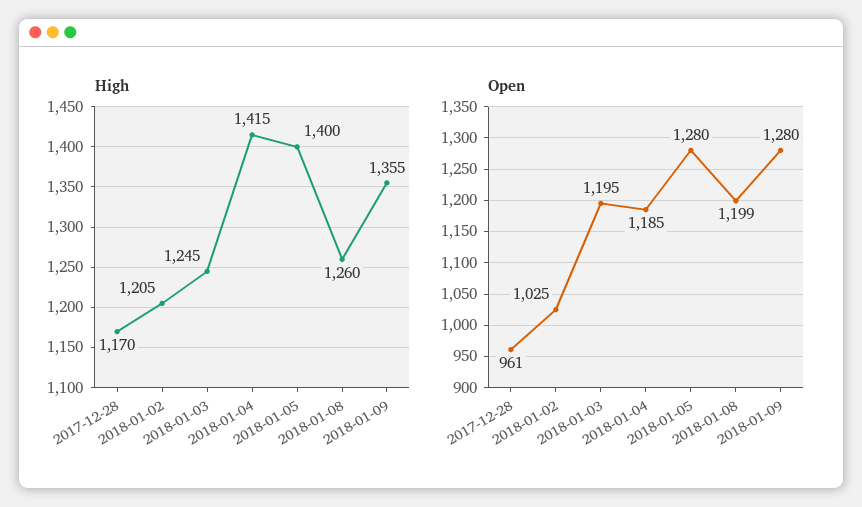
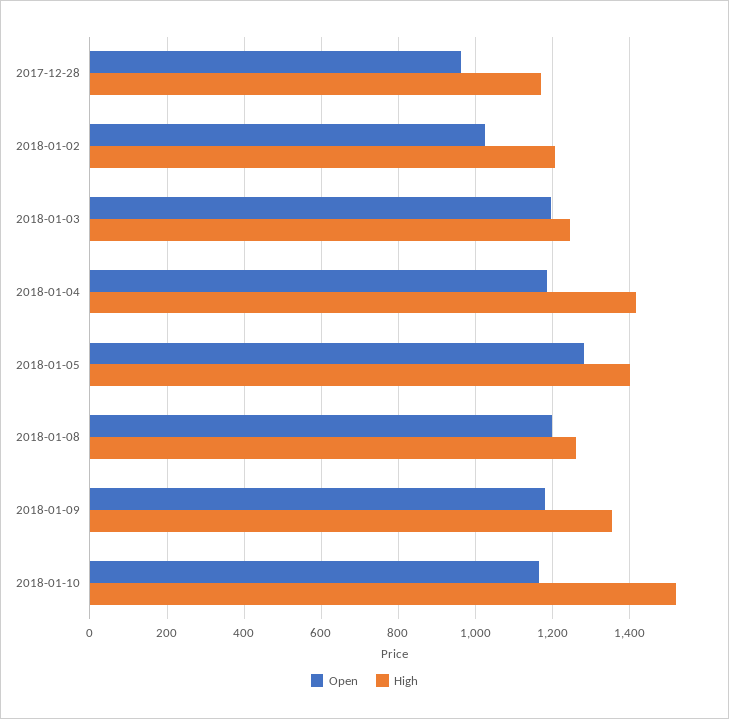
Open, 2018-01-09: 1280 -> 1180
Open, 2018-01-10: none -> 1160
High, 2018-01-10: none -> 1520

